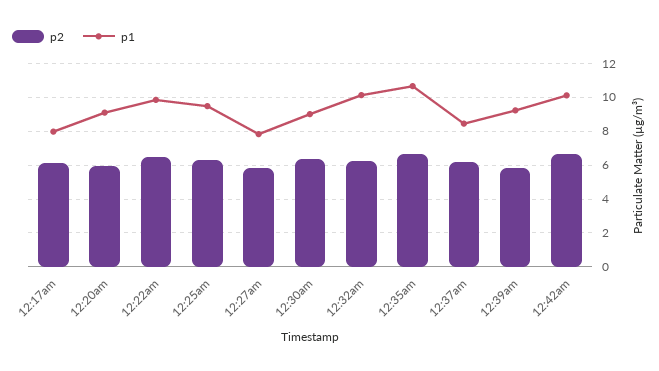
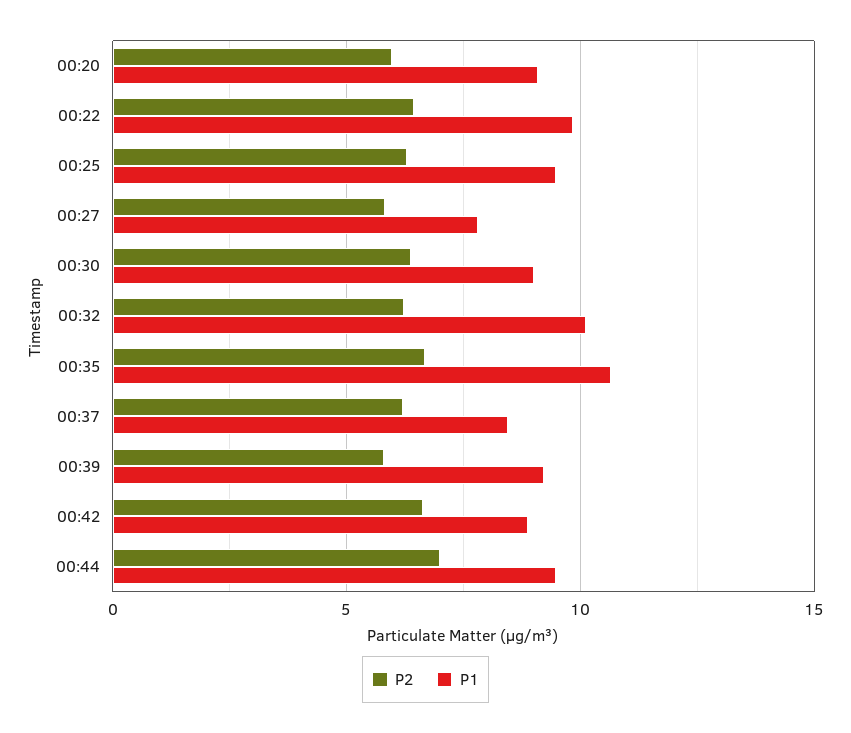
p2, 12:17am: 6 -> none
p1, 12:17am: 8 -> none
p1, 12:42am: 10 -> 9
p2, 00:44: none -> 7
p1, 00:44: none -> 9.5

